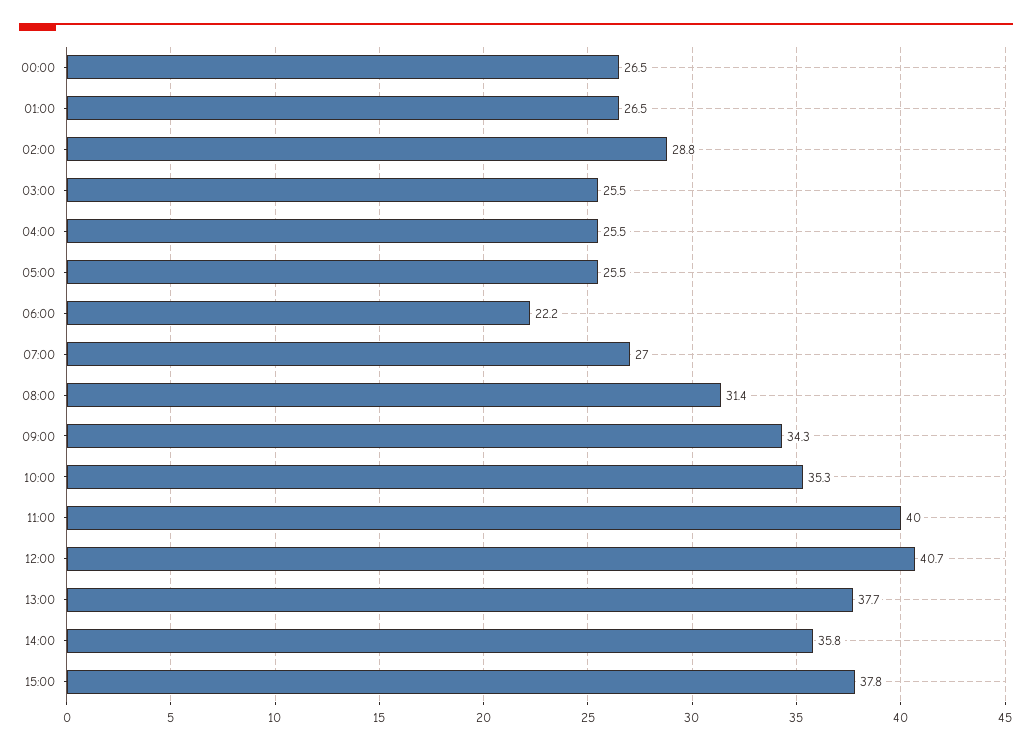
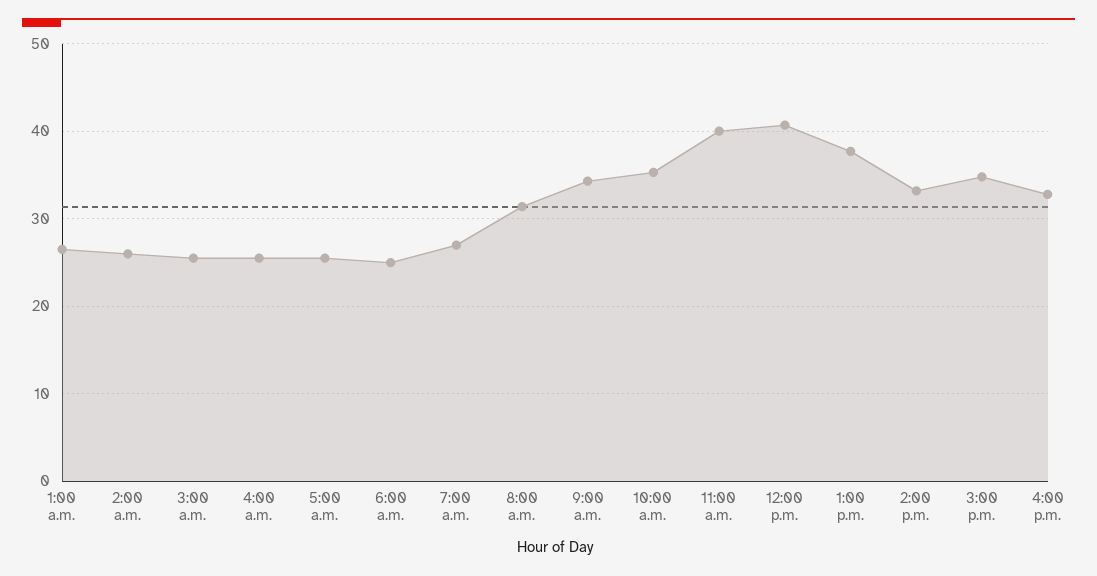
00:00: 26.5 -> none
02:00: 28.8 -> 26
06:00: 22.2 -> 25
14:00: 35.8 -> 33
15:00: 37.8 -> 35
4:00 p.m.: none -> 33

